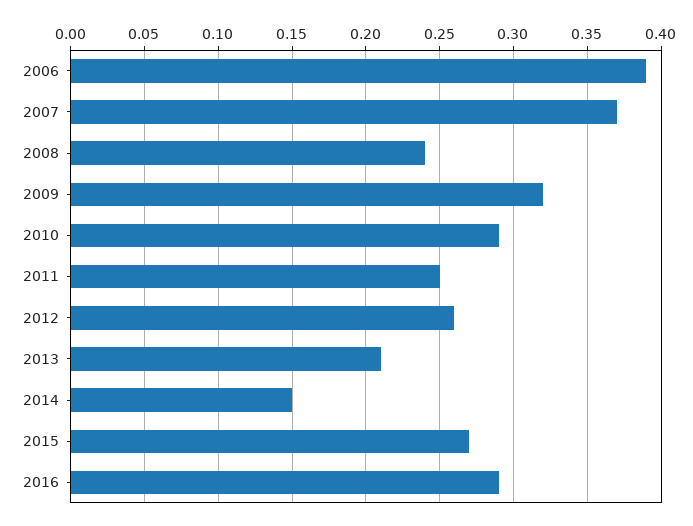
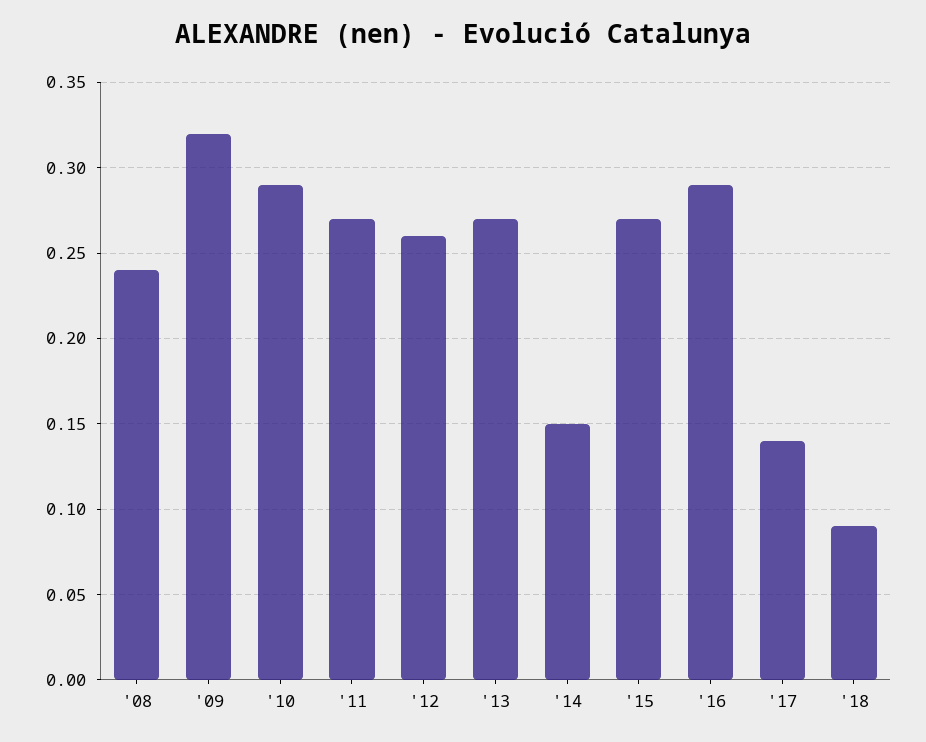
2006: 0.39 -> none
2007: 0.37 -> none
2011: 0.25 -> 0.27
2013: 0.21 -> 0.27
'17: none -> 0.14
'18: none -> 0.09

